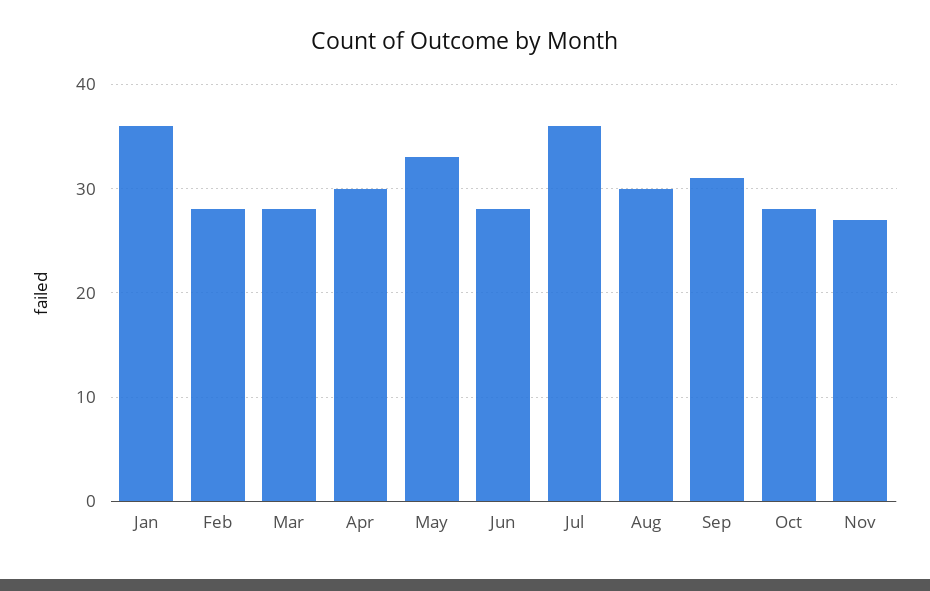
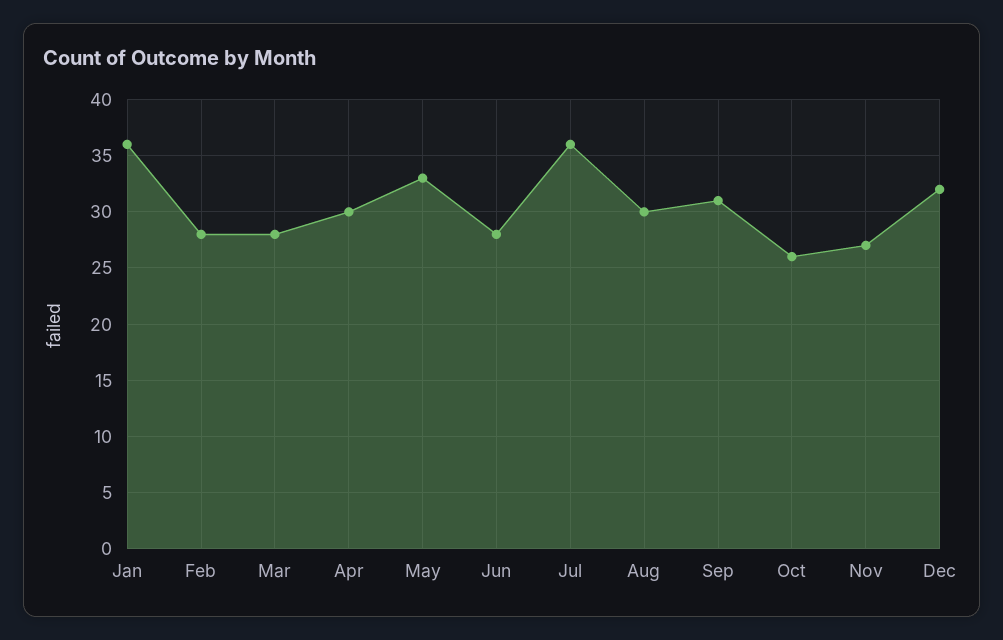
Oct: 28 -> 26
Dec: none -> 32

